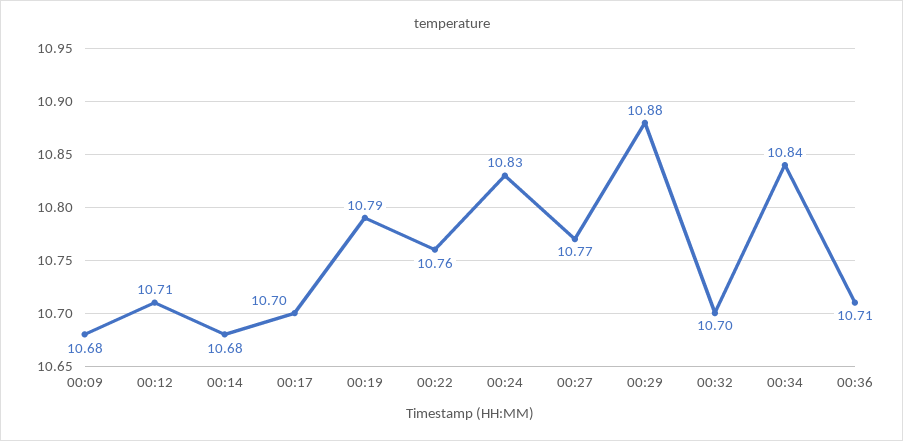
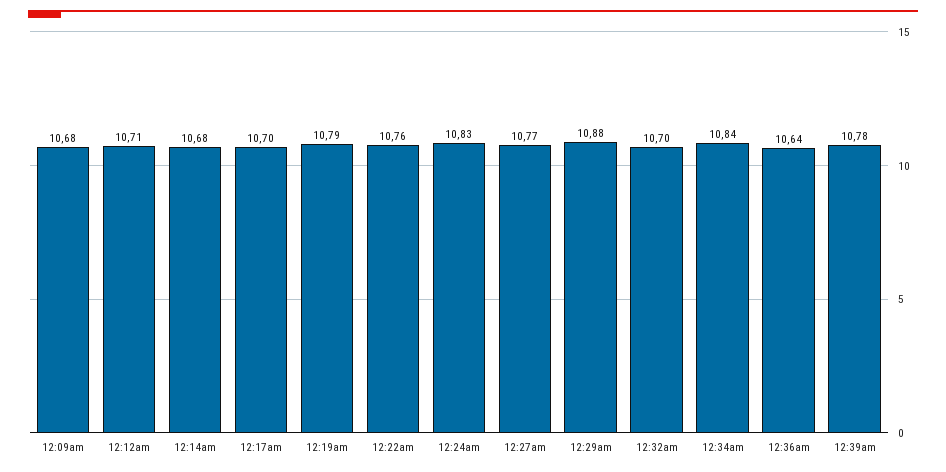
00:36: 10.71 -> 10.64
12:39am: none -> 10.78

